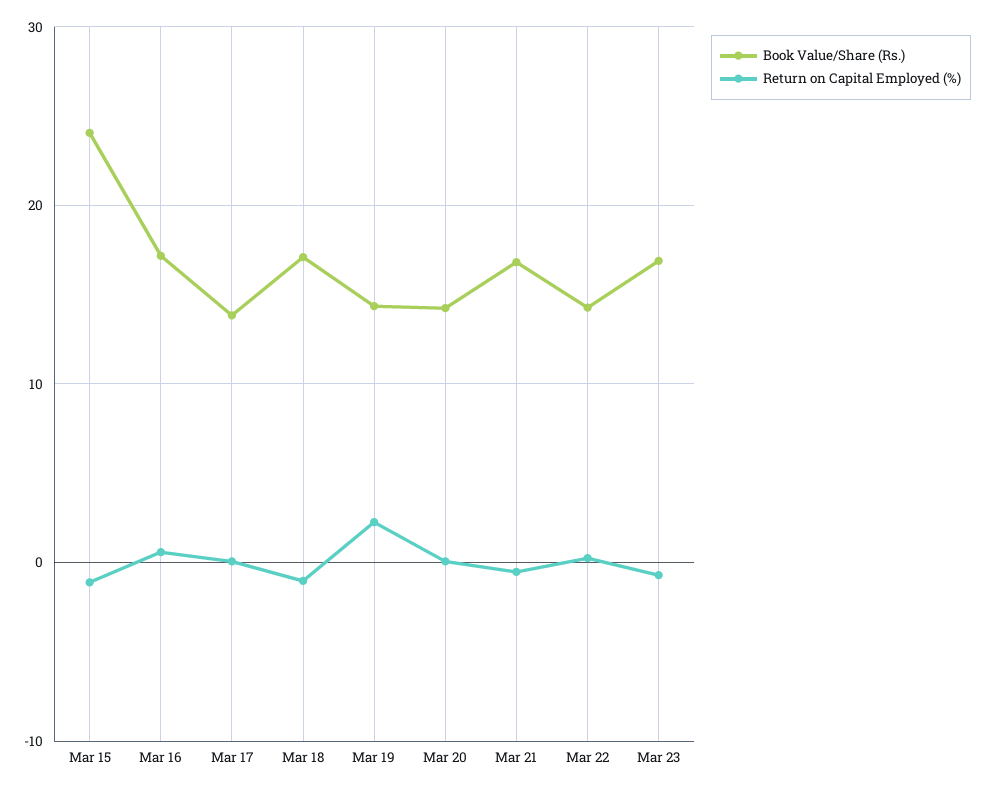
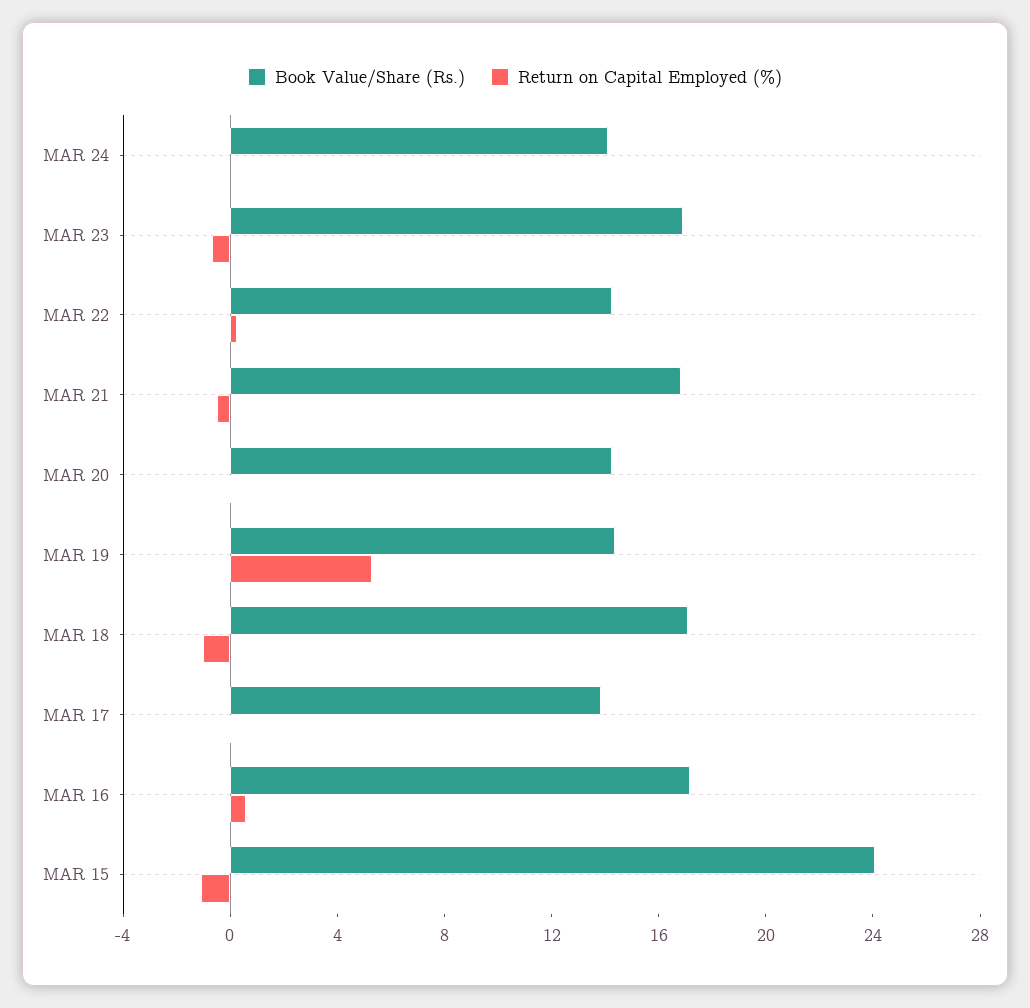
Return on Capital Employed (%), Mar 19: 2 -> 5
Book Value/Share (Rs.), MAR 24: none -> 14
Return on Capital Employed (%), MAR 24: none -> 0

